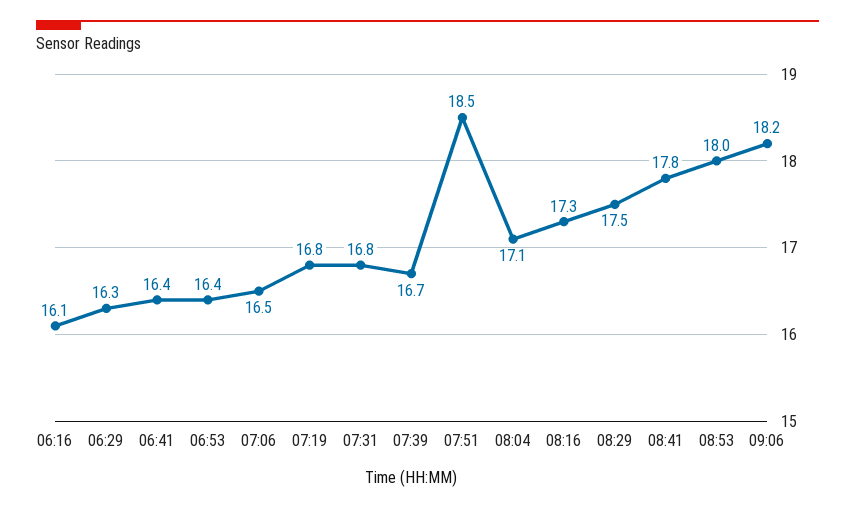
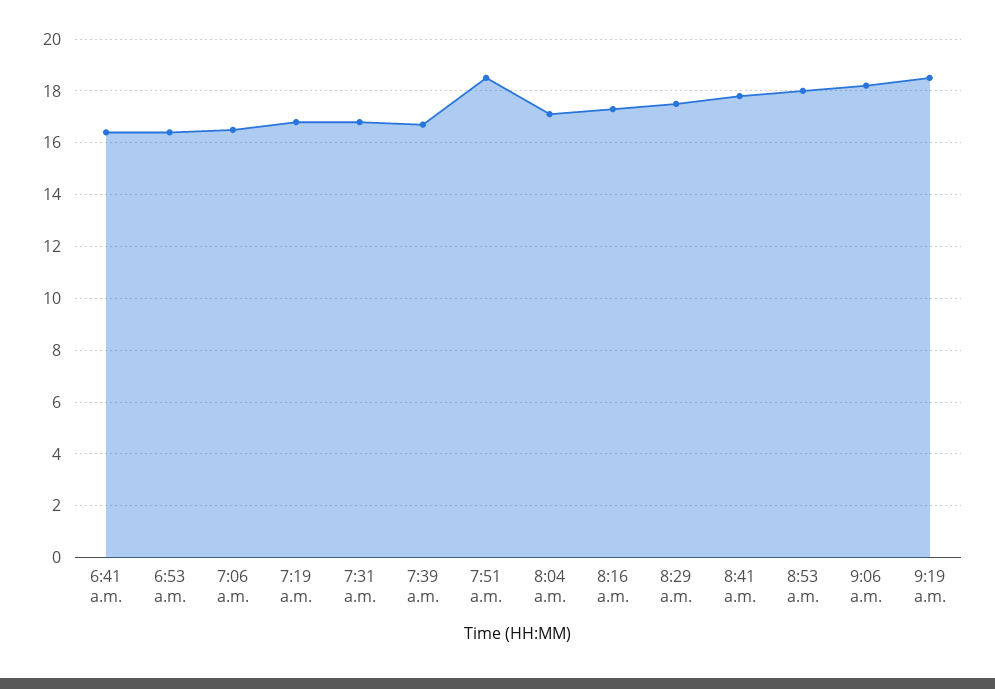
06:16: 16.1 -> none
06:29: 16.3 -> none
9:19 a.m.: none -> 18.5

